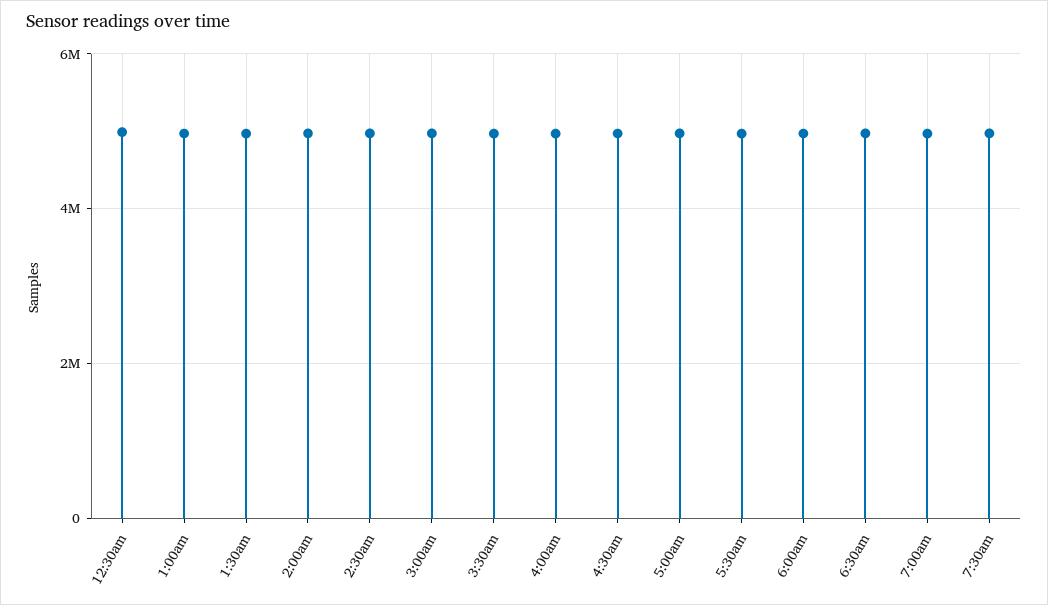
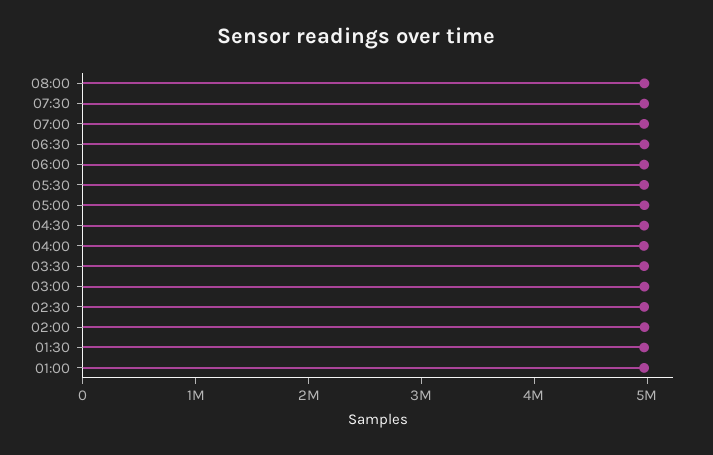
12:30am: 5000000 -> none
08:00: none -> 5000000

